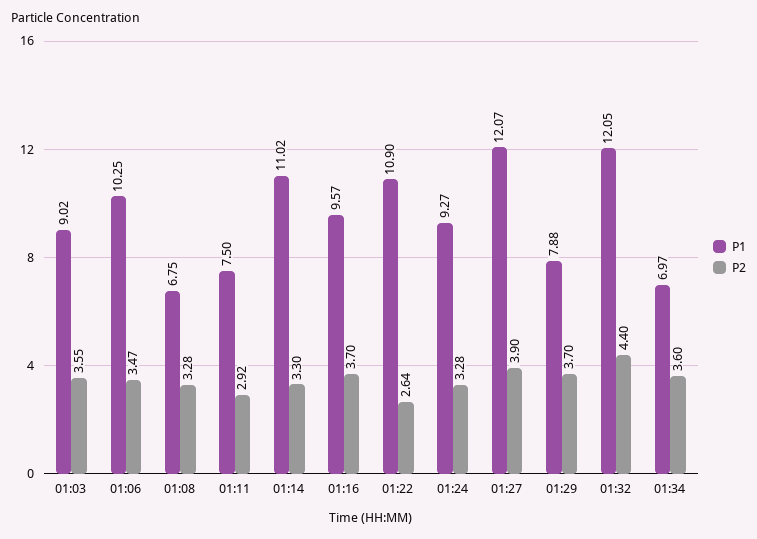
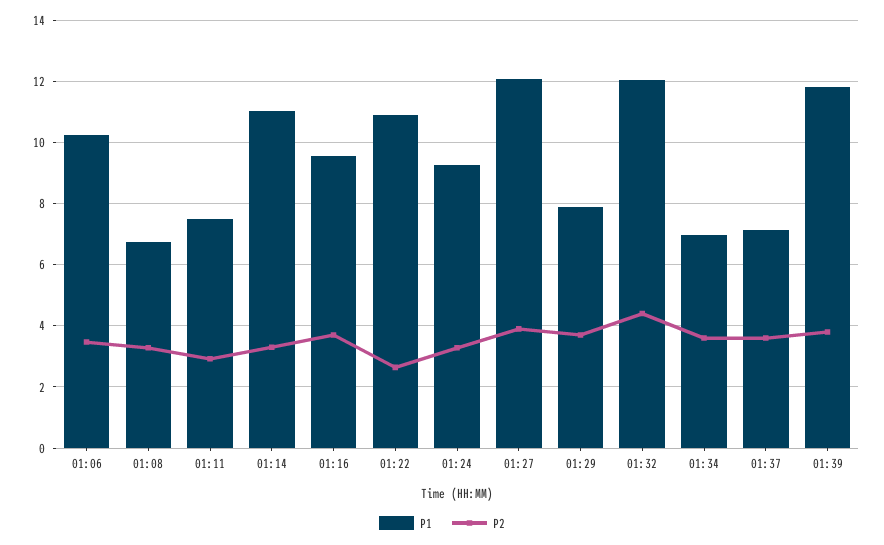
P1, 01:03: 9.02 -> none
P2, 01:03: 3.55 -> none
P1, 01:37: none -> 7.2
P2, 01:37: none -> 3.6
P1, 01:39: none -> 11.8
P2, 01:39: none -> 3.8

